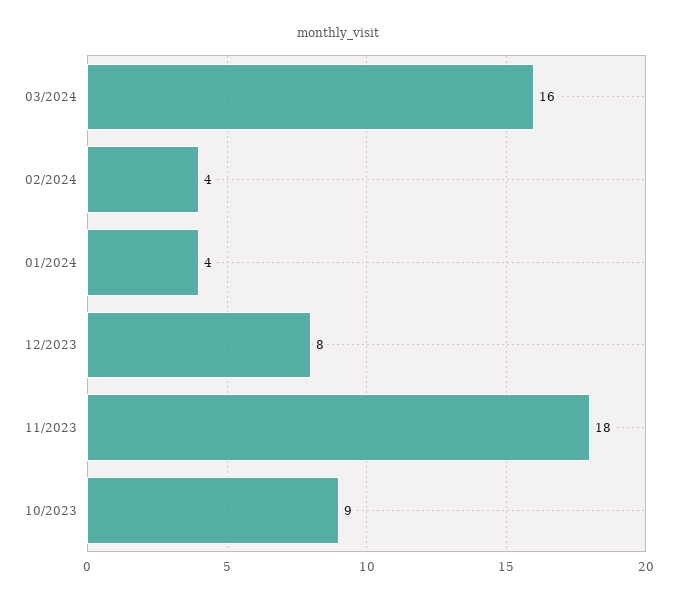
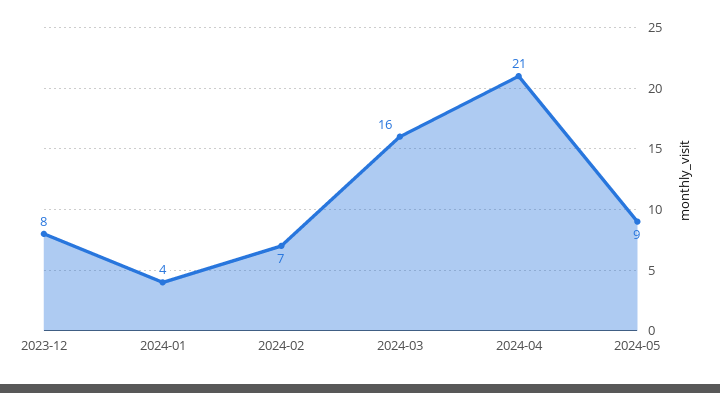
02/2024: 4 -> 7
11/2023: 18 -> none
10/2023: 9 -> none
2024-04: none -> 21
2024-05: none -> 9

